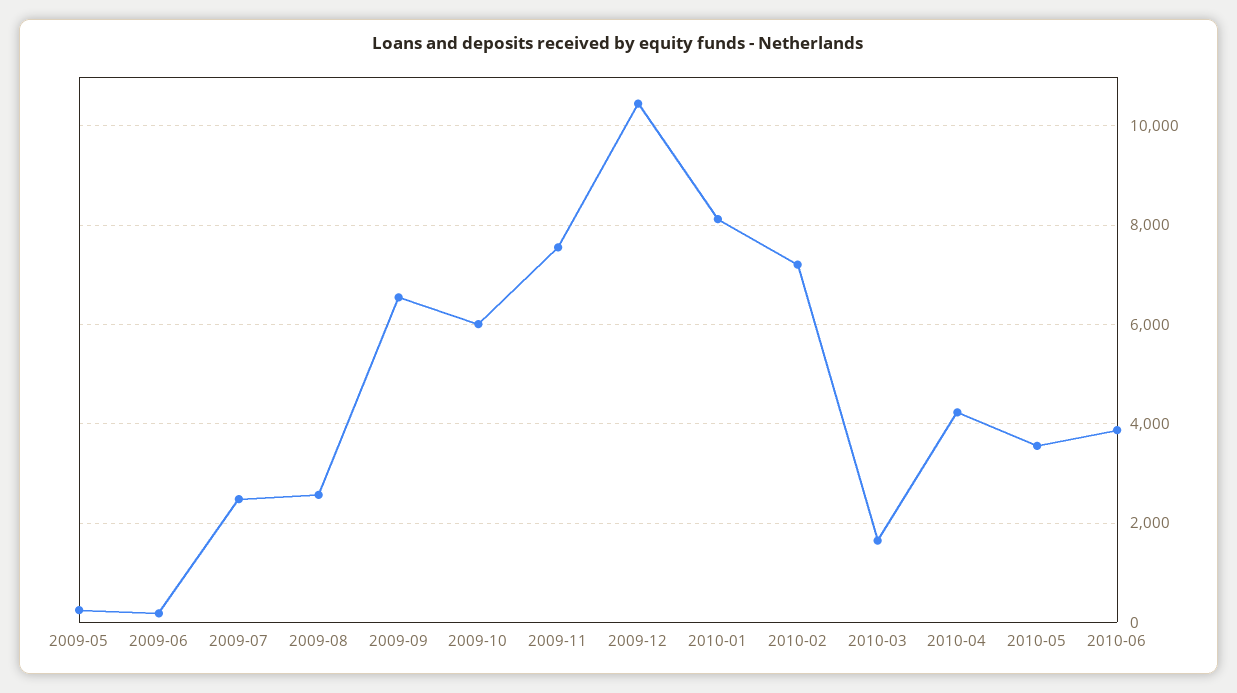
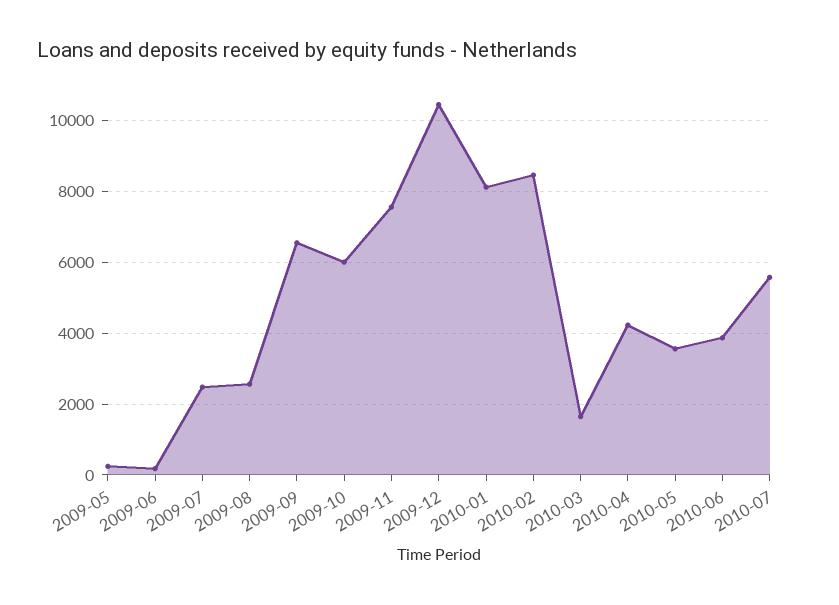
2010-02: 7200 -> 8400
2010-07: none -> 5600

